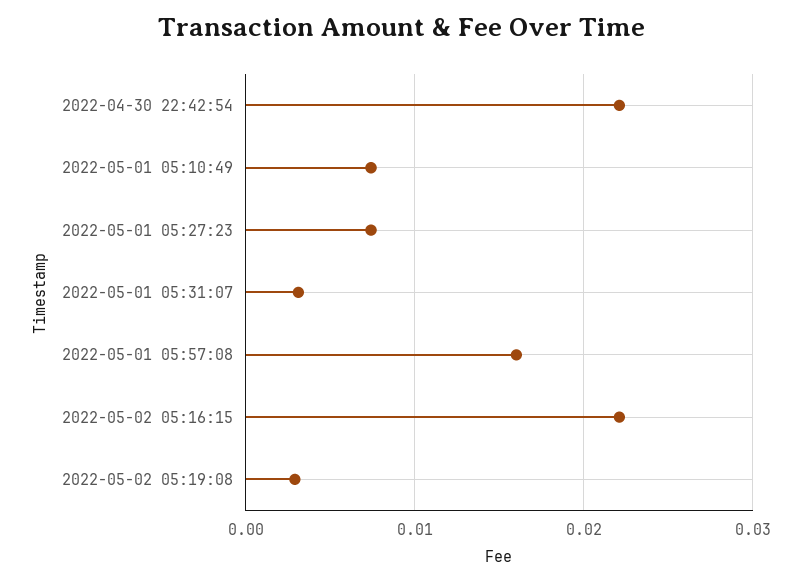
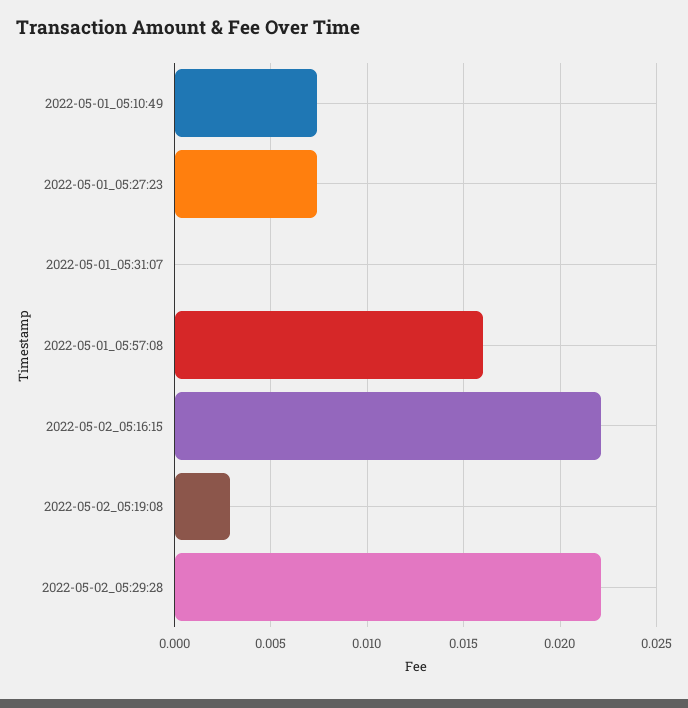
2022-04-30 22:42:54: 0.022 -> none
2022-05-01 05:31:07: 0.003 -> 0
2022-05-02_05:29:28: none -> 0.022

